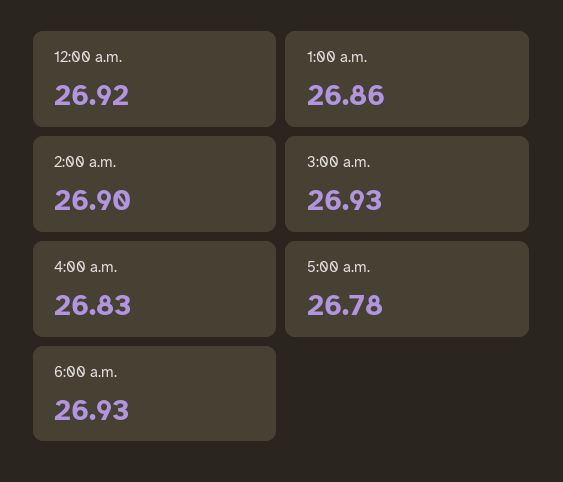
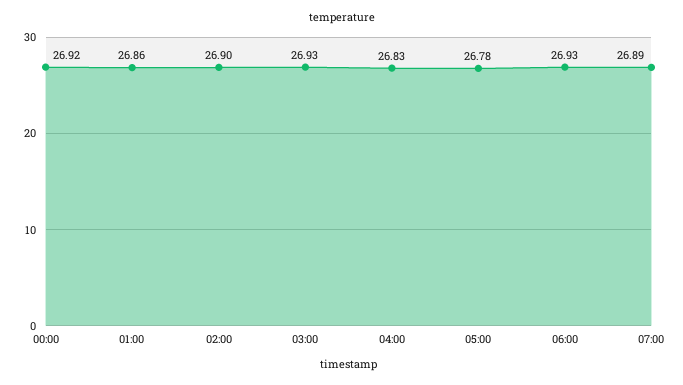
07:00: none -> 26.89

